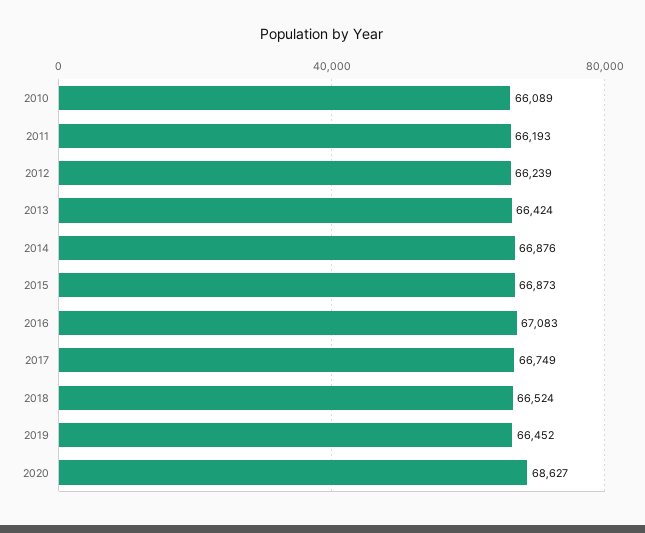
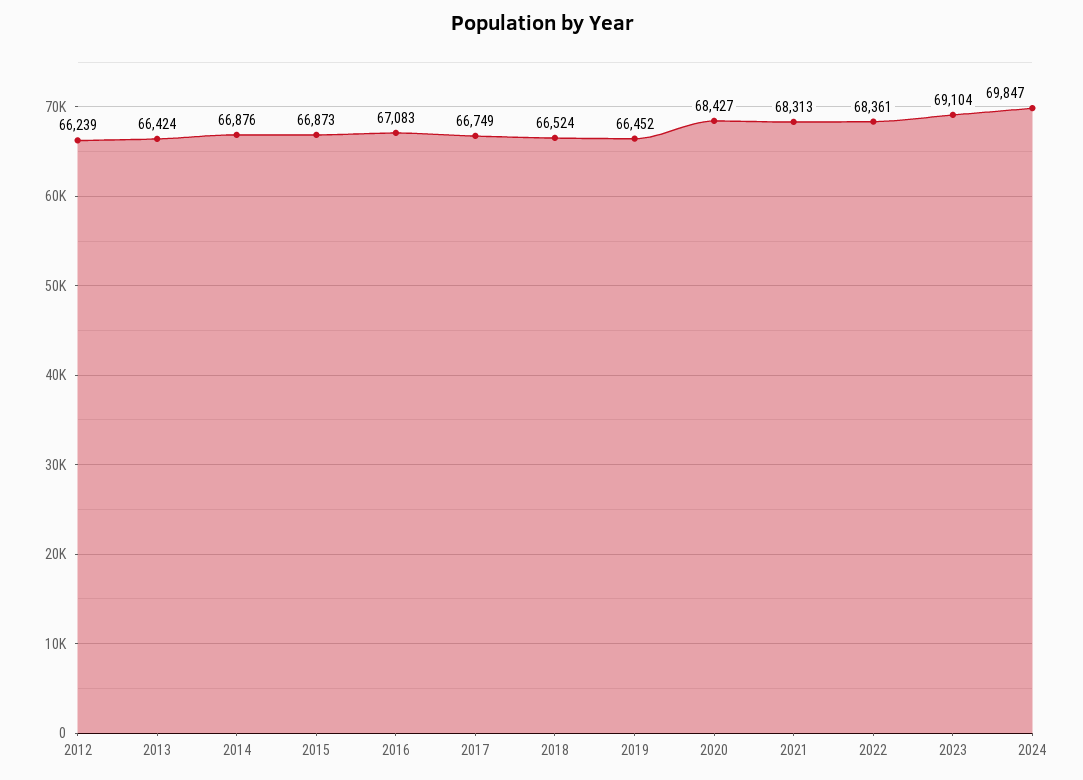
2010: 66089 -> none
2011: 66193 -> none
2020: 68627 -> 68427
2021: none -> 68313
2022: none -> 68361
2023: none -> 69104
2024: none -> 69847

